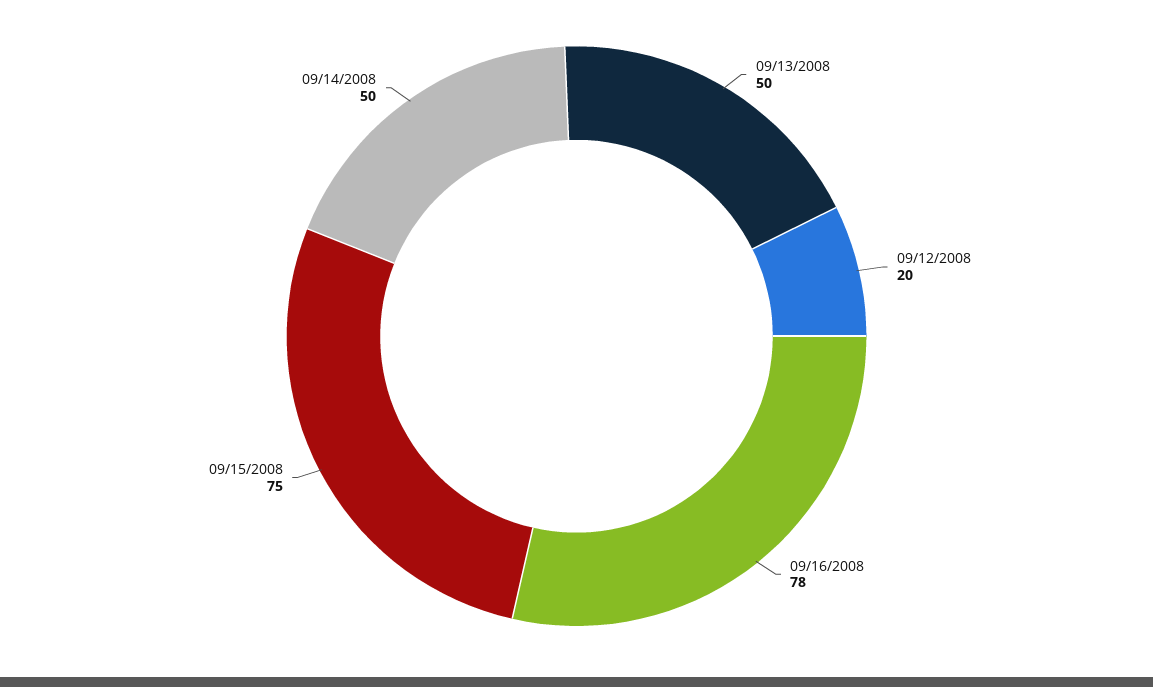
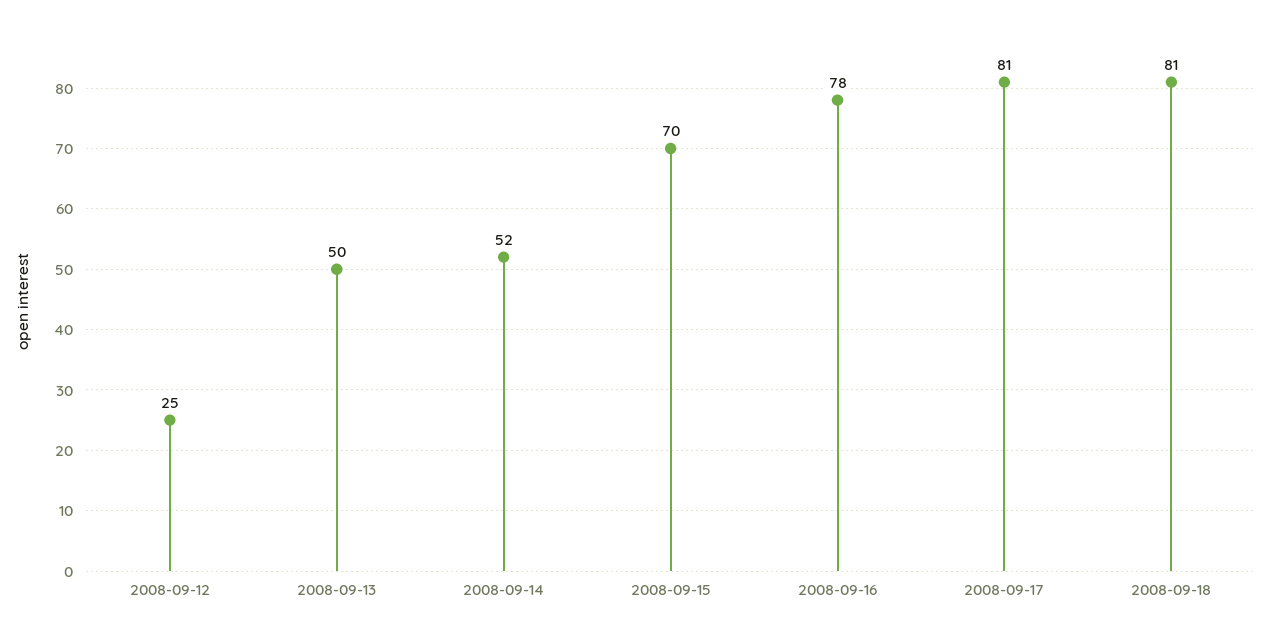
09/12/2008: 20 -> 25
09/15/2008: 75 -> 70
09/14/2008: 50 -> 52
2008-09-17: none -> 81
2008-09-18: none -> 81

